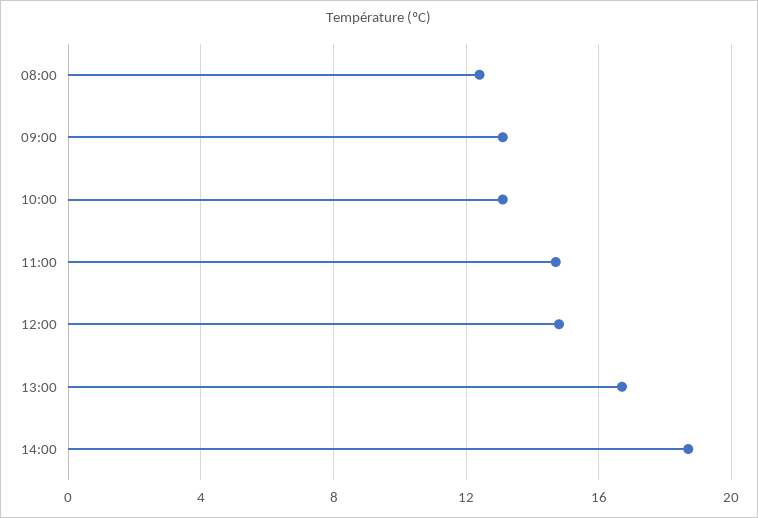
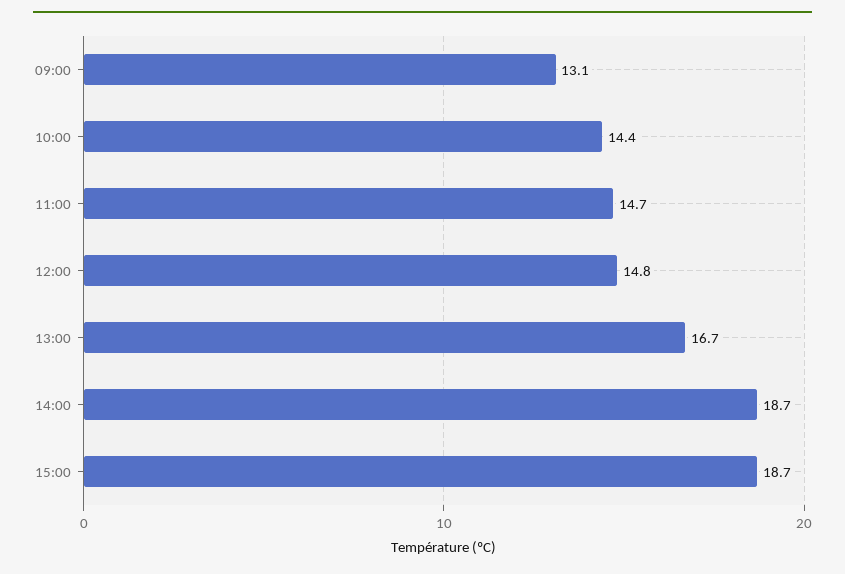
08:00: 12.5 -> none
10:00: 13 -> 14.4
15:00: none -> 18.7

